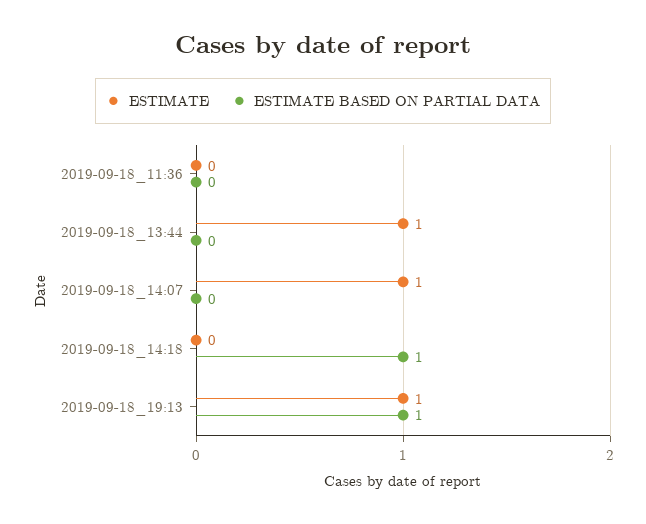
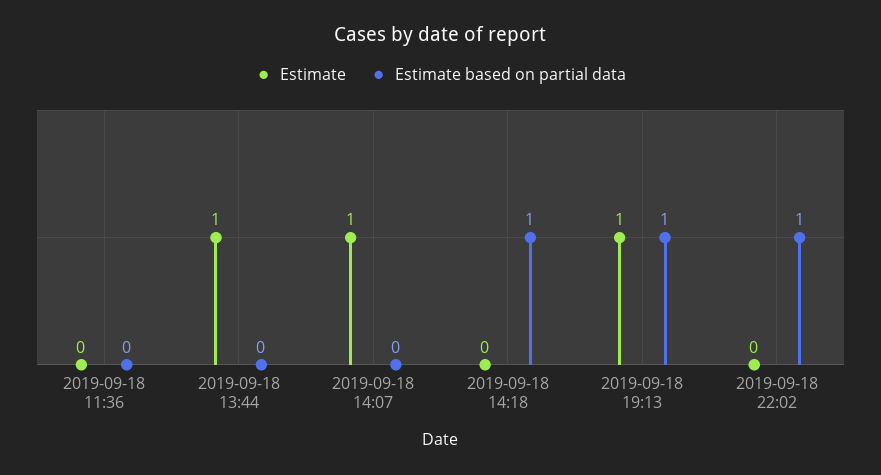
ESTIMATE, 2019-09-18 22:02: none -> 0
ESTIMATE BASED ON PARTIAL DATA, 2019-09-18 22:02: none -> 1

